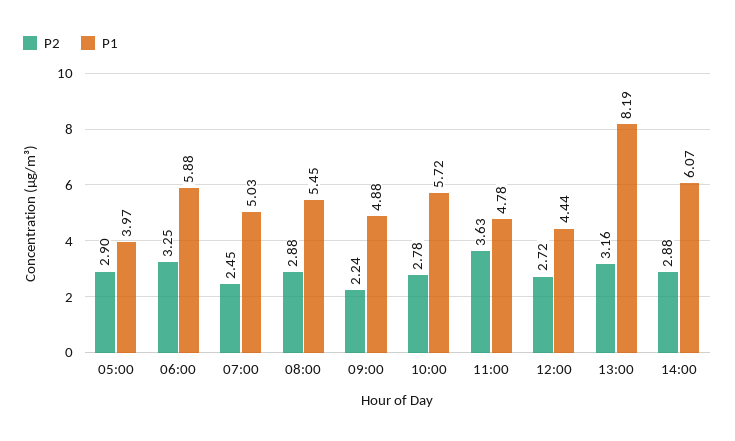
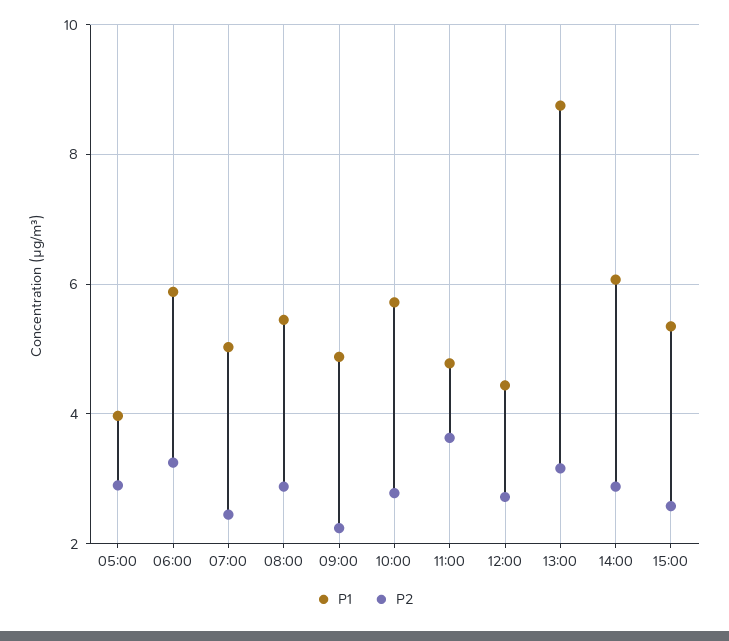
P1, 13:00: 8.19 -> 8.8
P1, 15:00: none -> 5.4
P2, 15:00: none -> 2.6

